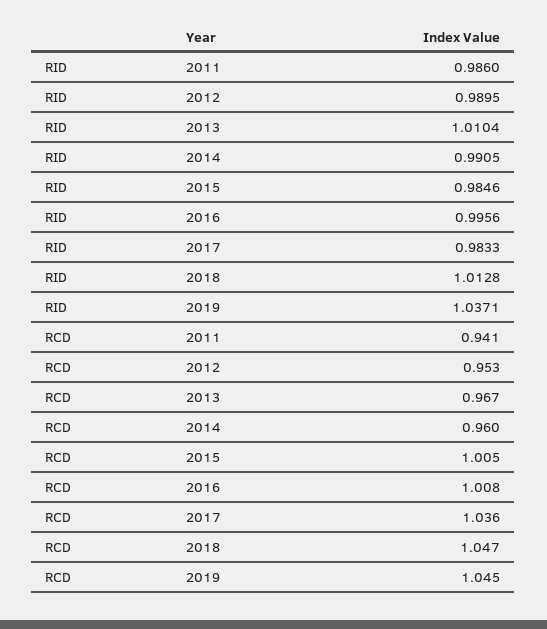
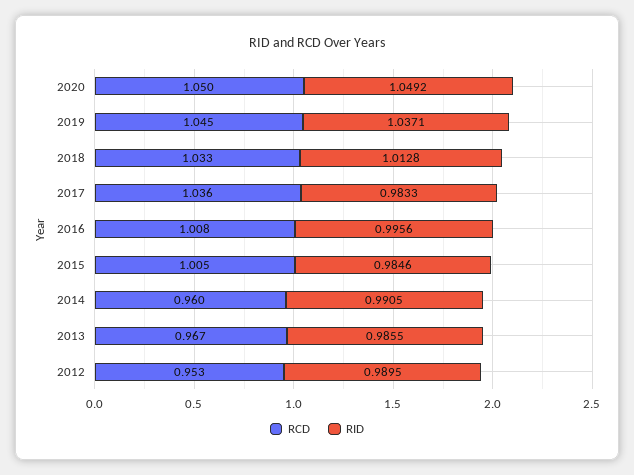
RID, 2011: 0.986 -> none
RID, 2013: 1.0104 -> 0.9855
RCD, 2011: 0.941 -> none
RCD, 2018: 1.047 -> 1.033
RCD, 2020: none -> 1.05
RID, 2020: none -> 1.0492

